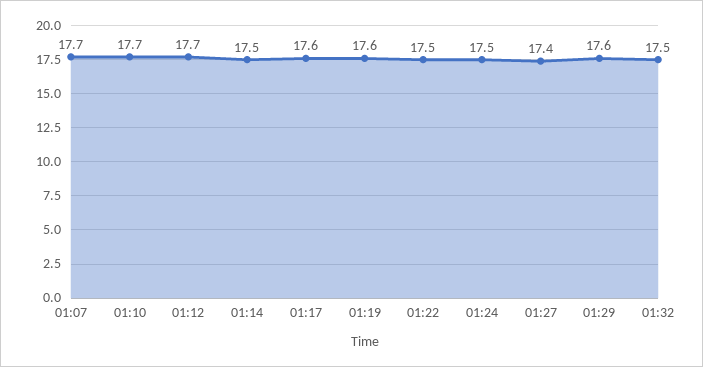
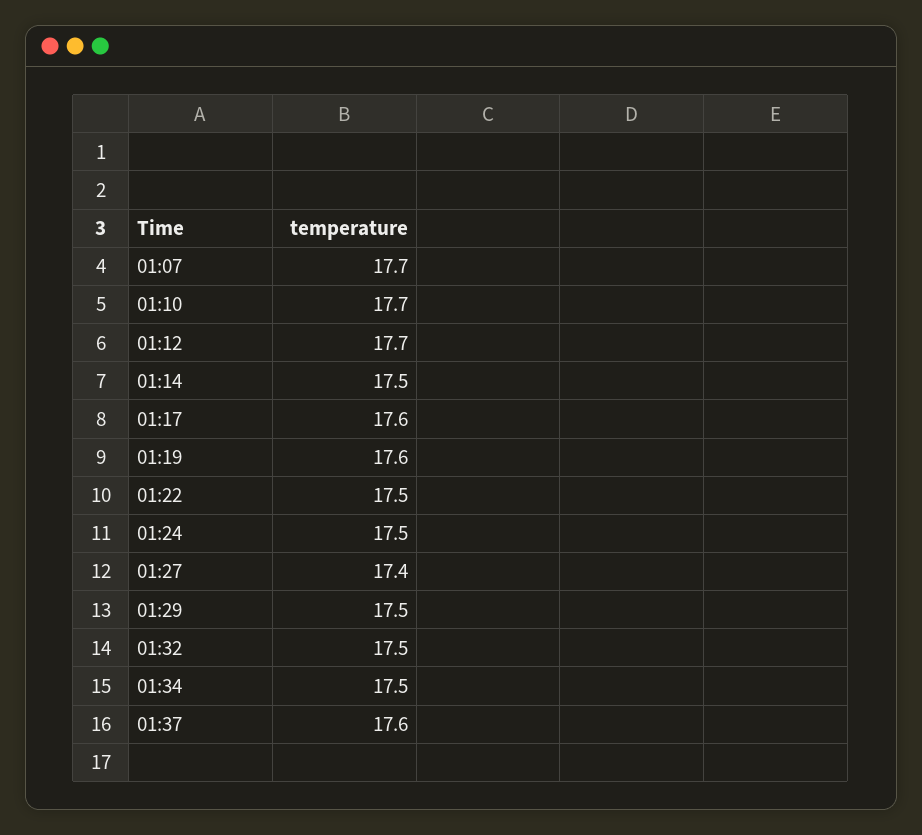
01:29: 17.6 -> 17.5
01:34: none -> 17.5
01:37: none -> 17.6

